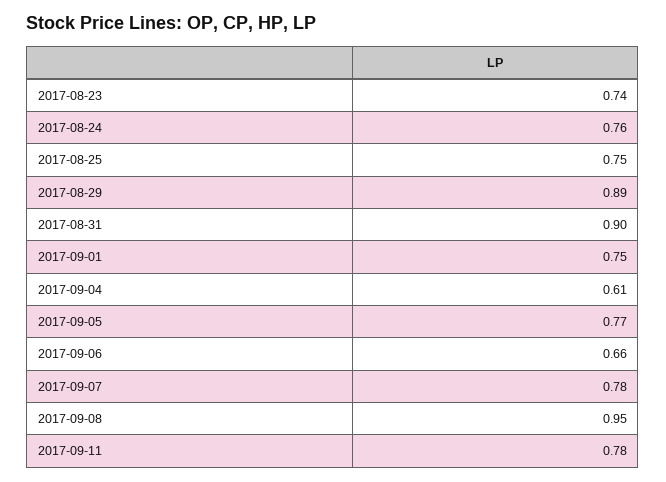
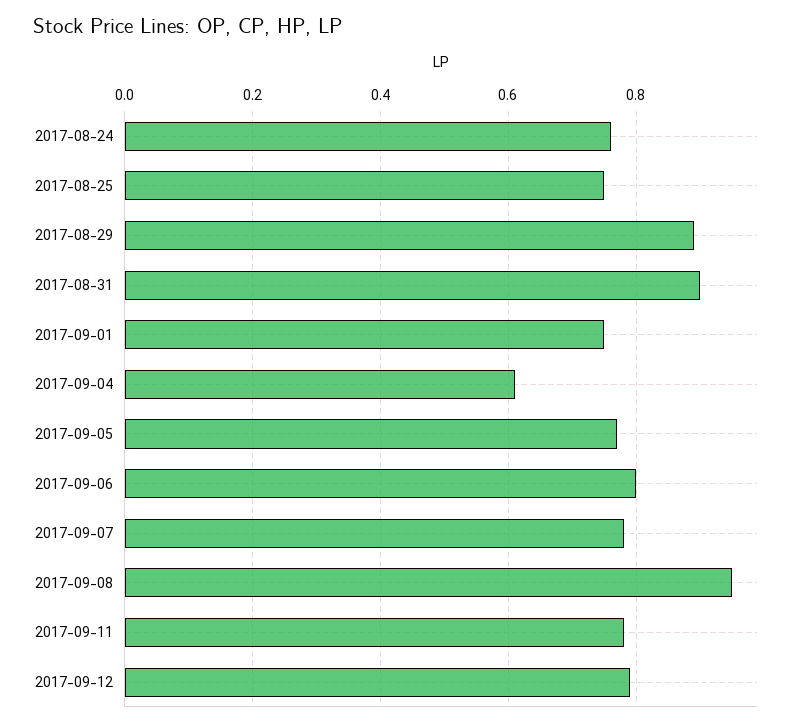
2017-08-23: 0.74 -> none
2017-09-06: 0.66 -> 0.8
2017-09-12: none -> 0.8

